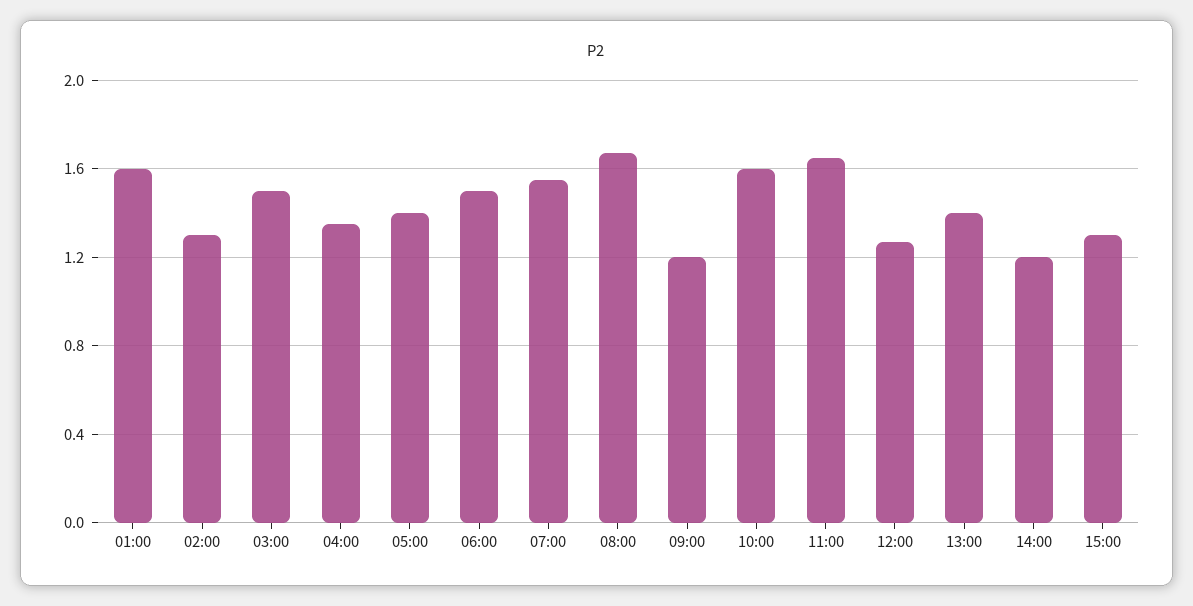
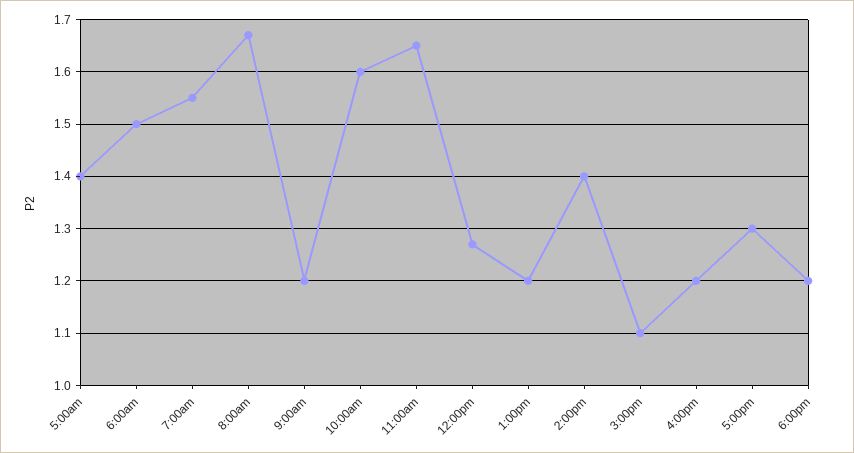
01:00: 1.6 -> none
02:00: 1.3 -> none
03:00: 1.5 -> none
04:00: 1.35 -> none
13:00: 1.4 -> 1.2
14:00: 1.2 -> 1.4
15:00: 1.3 -> 1.1
4:00pm: none -> 1.2
5:00pm: none -> 1.3
6:00pm: none -> 1.2

